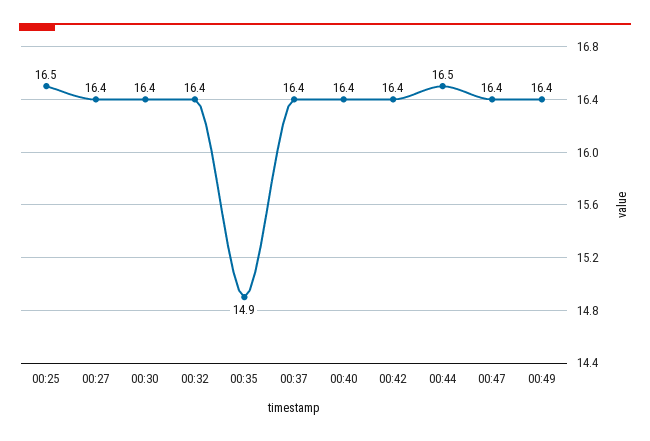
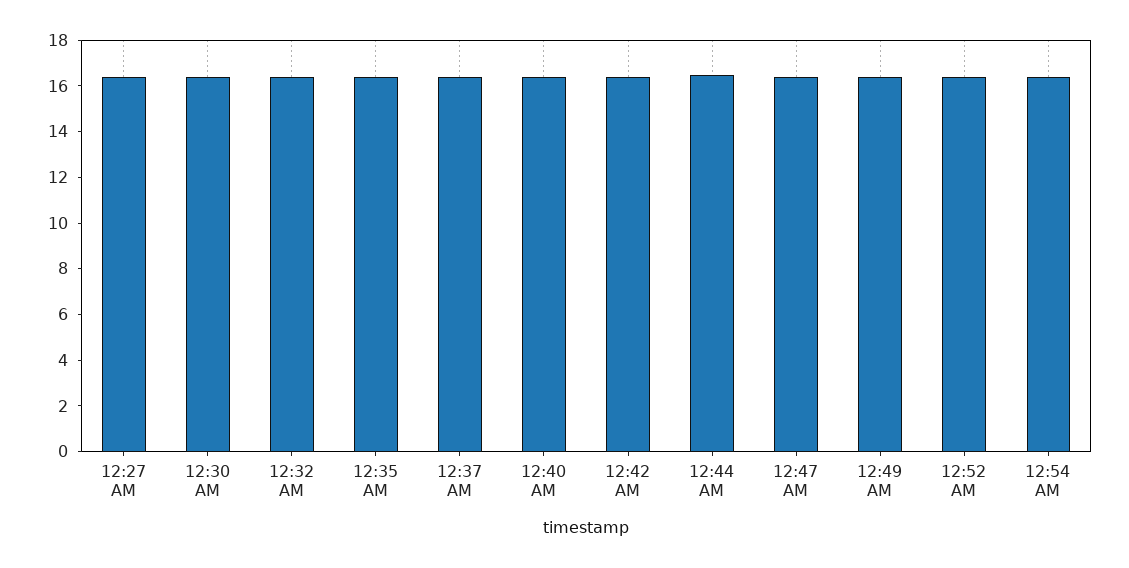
00:25: 16.5 -> none
00:35: 14.9 -> 16.5
12:52 AM: none -> 16.5
12:54 AM: none -> 16.5

